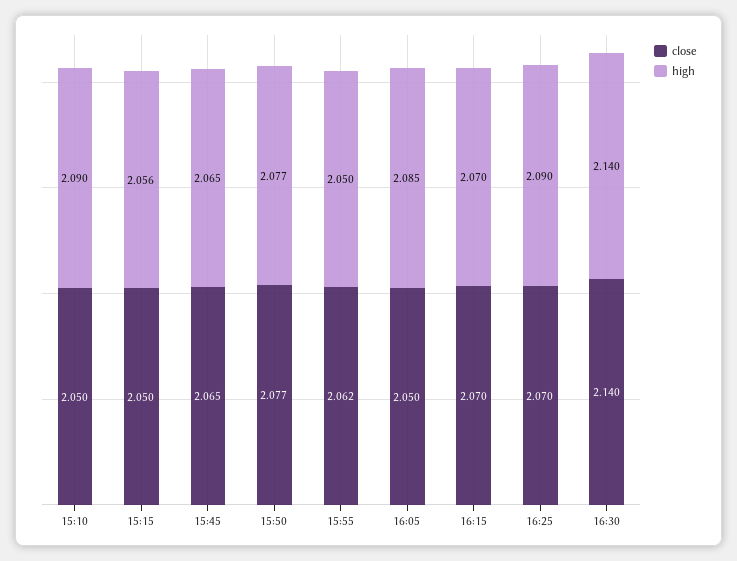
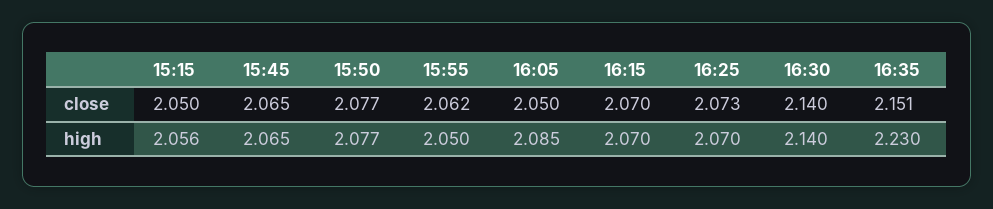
close, 15:10: 2.05 -> none
high, 15:10: 2.09 -> none
close, 16:25: 2.07 -> 2.073
high, 16:25: 2.09 -> 2.07
close, 16:35: none -> 2.151
high, 16:35: none -> 2.23

